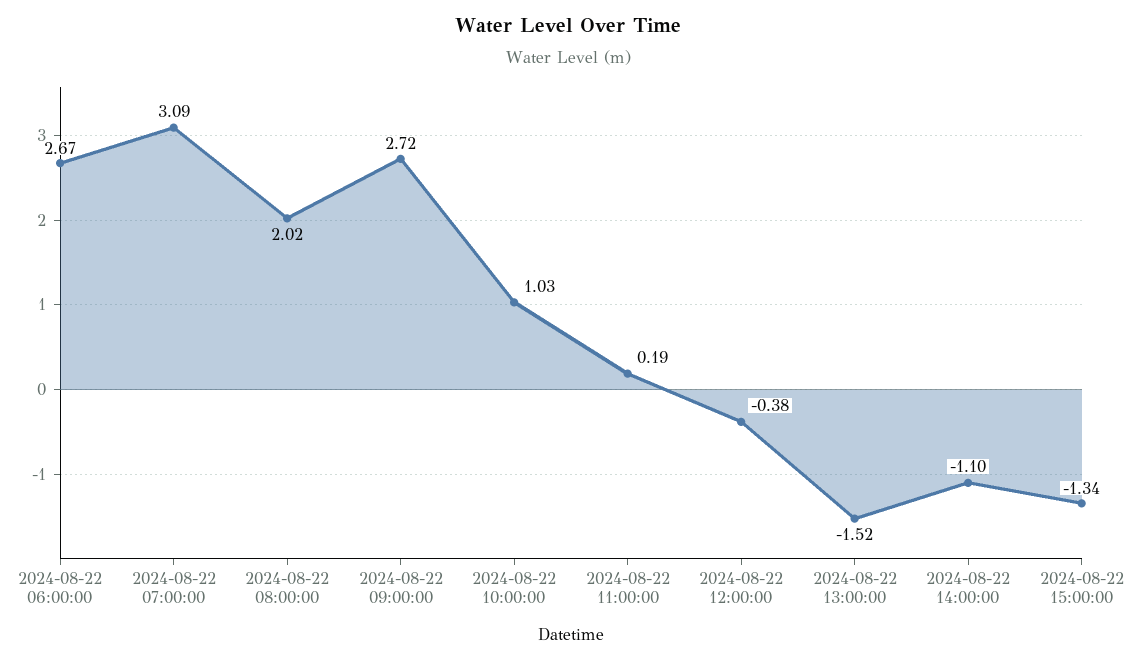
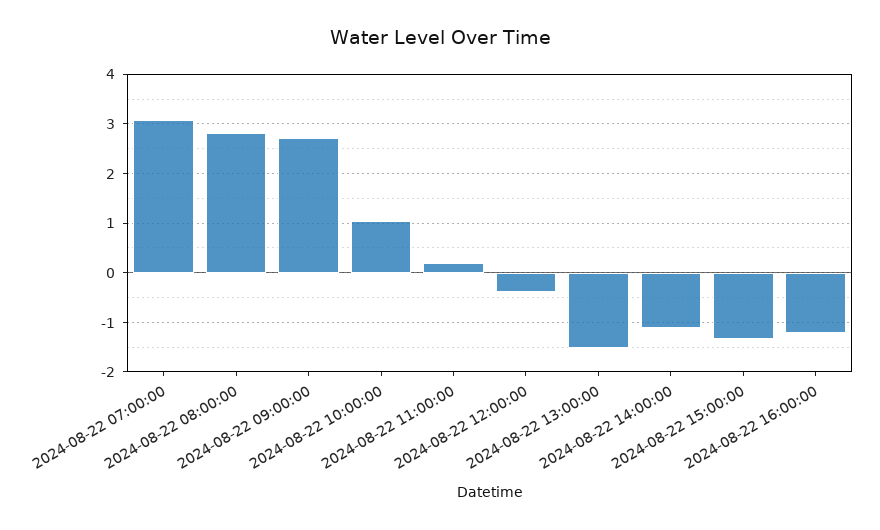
2024-08-22 06:00:00: 2.67 -> none
2024-08-22 08:00:00: 2.02 -> 2.8
2024-08-22 16:00:00: none -> -1.2

